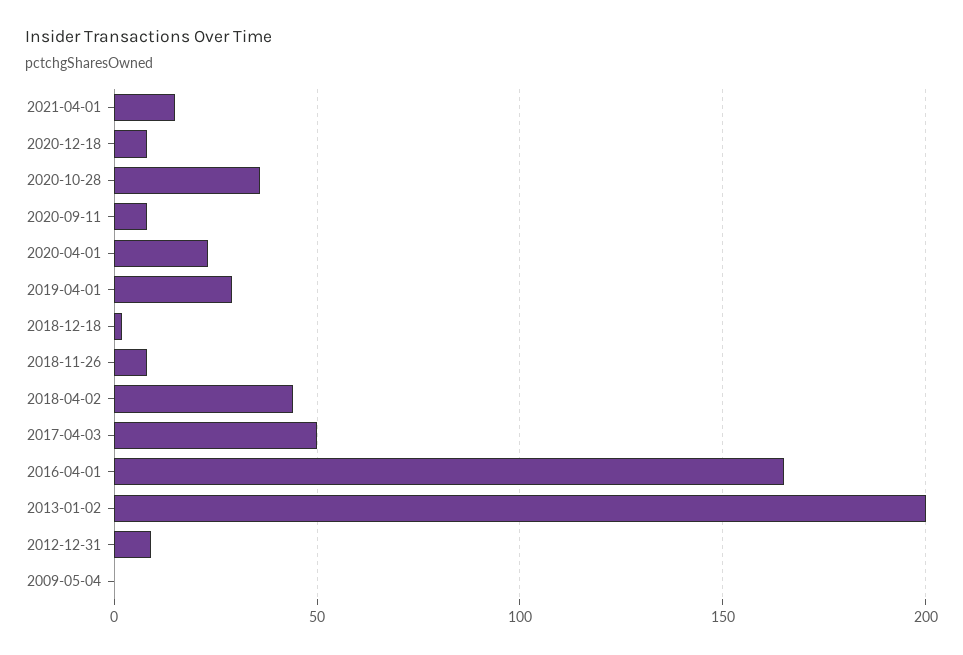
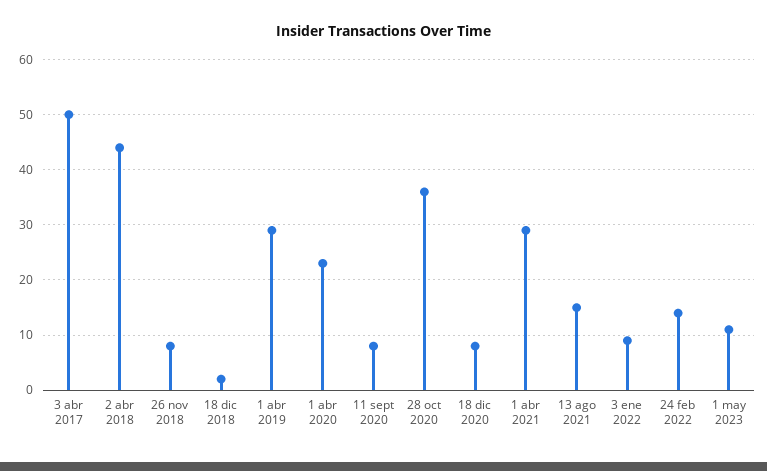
2021-04-01: 15 -> 30
2016-04-01: 165 -> none
2013-01-02: 200 -> none
2012-12-31: 10 -> none
2009-05-04: 0 -> none
13 ago 2021: none -> 15
3 ene 2022: none -> 10
24 feb 2022: none -> 15
1 may 2023: none -> 10

